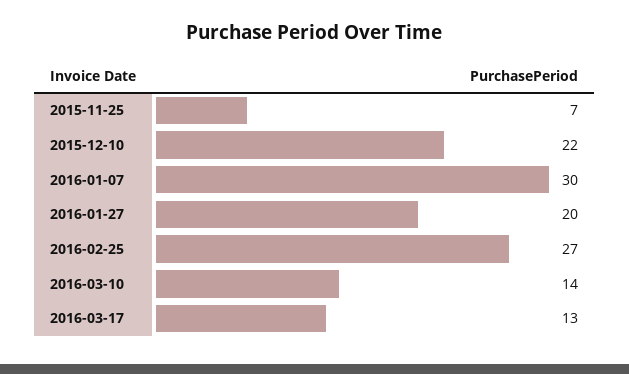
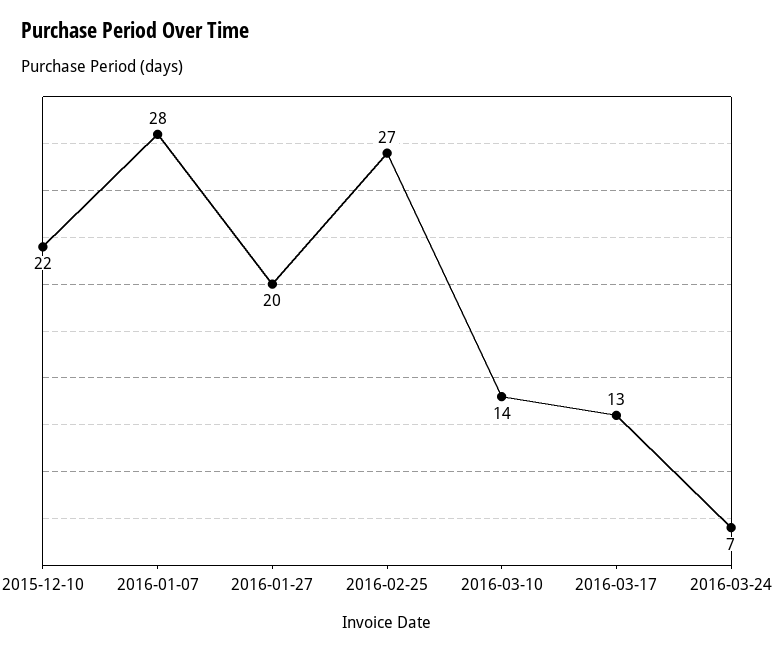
2015-11-25: 7 -> none
2016-01-07: 30 -> 28
2016-03-24: none -> 7

